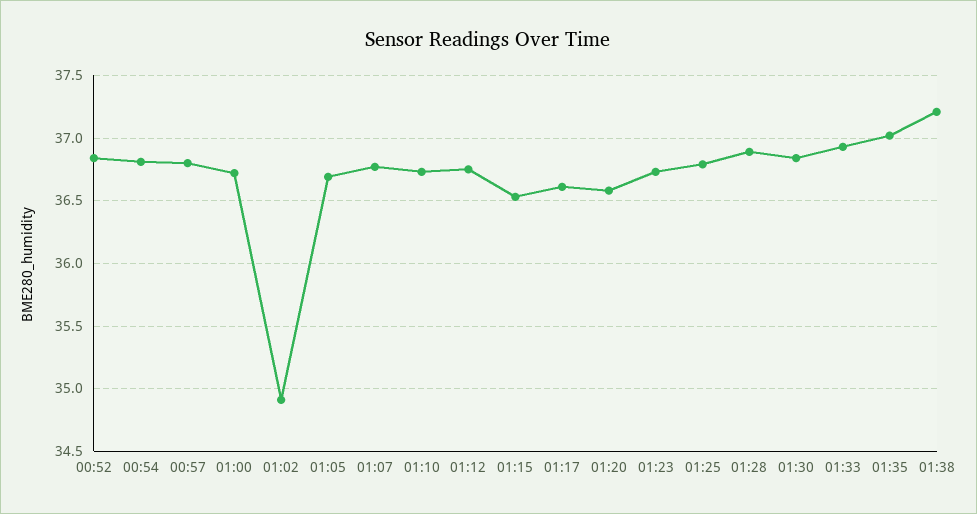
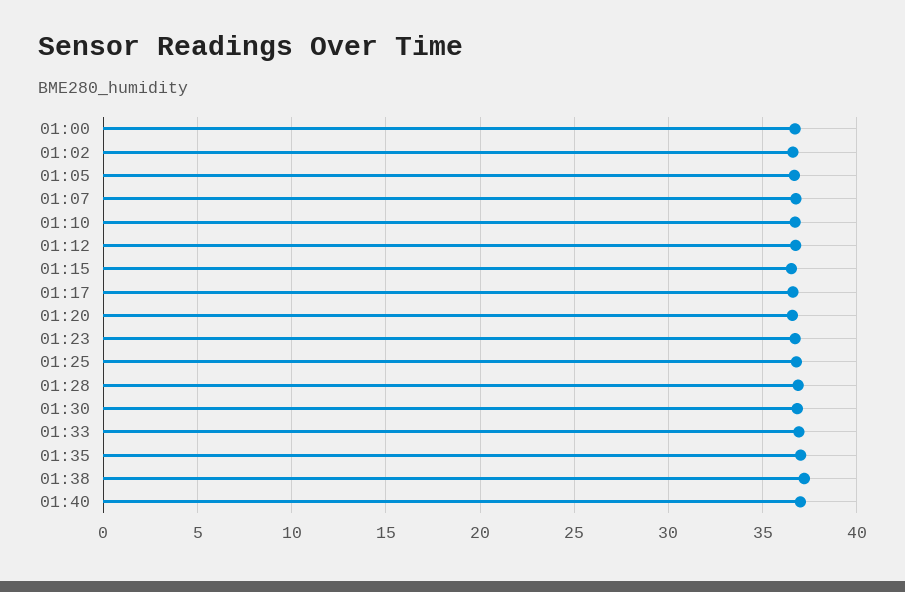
00:52: 36.85 -> none
00:54: 36.8 -> none
00:57: 36.8 -> none
01:02: 34.9 -> 36.5
01:40: none -> 37

